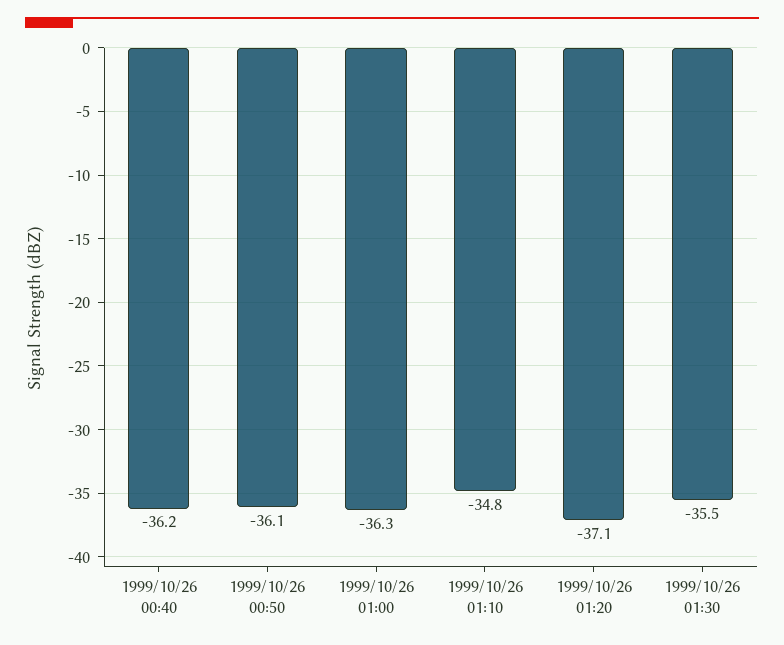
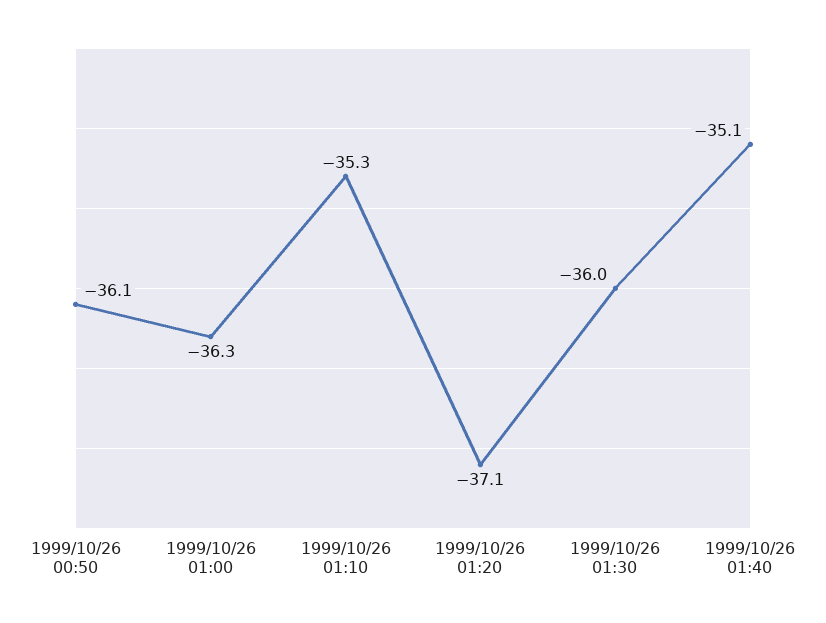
1999/10/26 00:40: -36.2 -> none
1999/10/26 01:10: -34.8 -> -35.3
1999/10/26 01:30: -35.5 -> -36
1999/10/26 01:40: none -> -35.1

